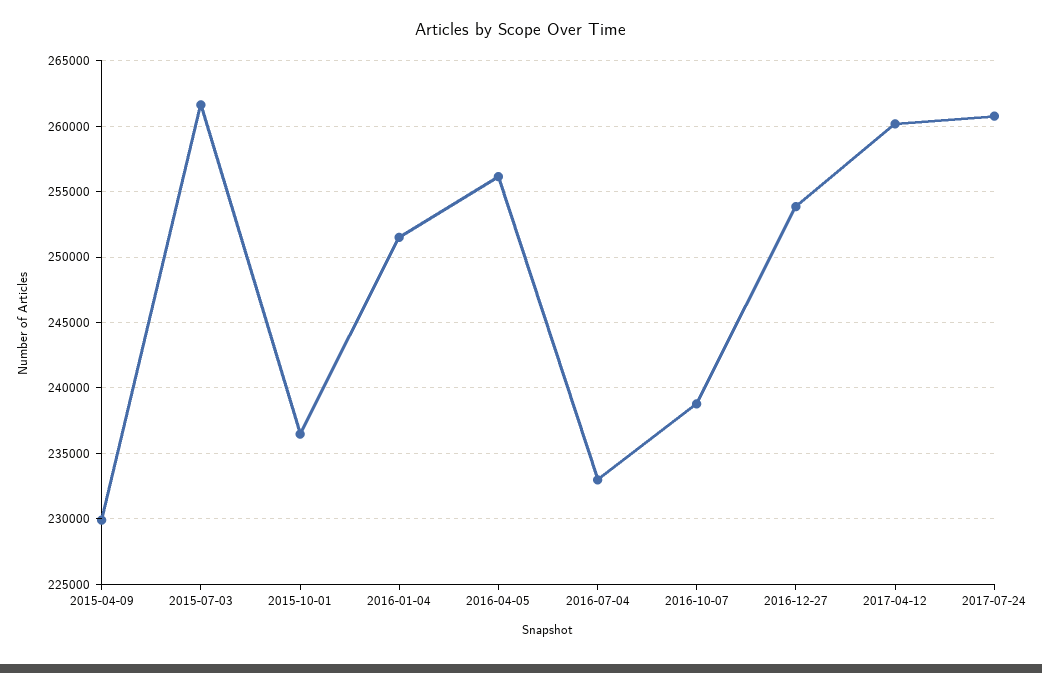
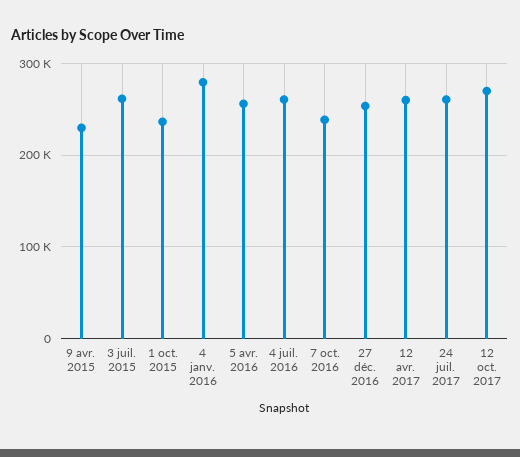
2016-01-04: 251500 -> 280000
2016-07-04: 233000 -> 260000
12 oct. 2017: none -> 270000

